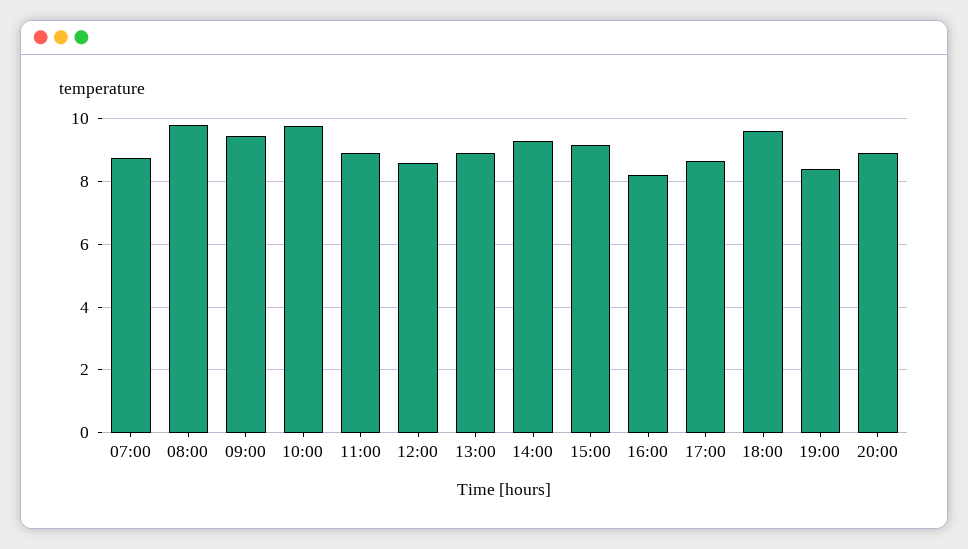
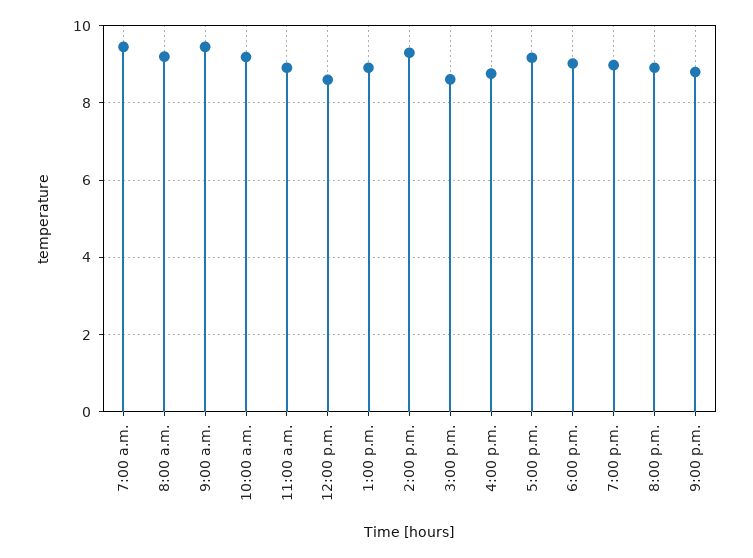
07:00: 8.8 -> 9.4
08:00: 9.8 -> 9.2
10:00: 9.8 -> 9.2
15:00: 9.2 -> 8.6
16:00: 8.2 -> 8.8
17:00: 8.6 -> 9.2
18:00: 9.6 -> 9
19:00: 8.4 -> 9
9:00 p.m.: none -> 8.8

